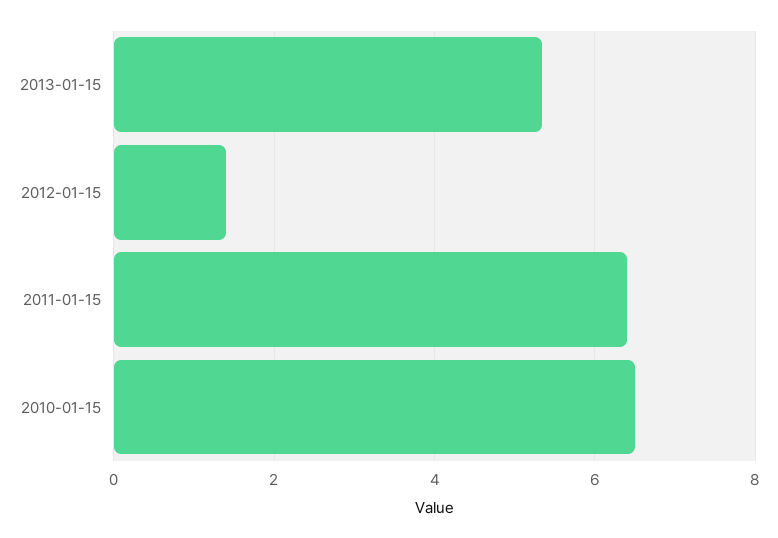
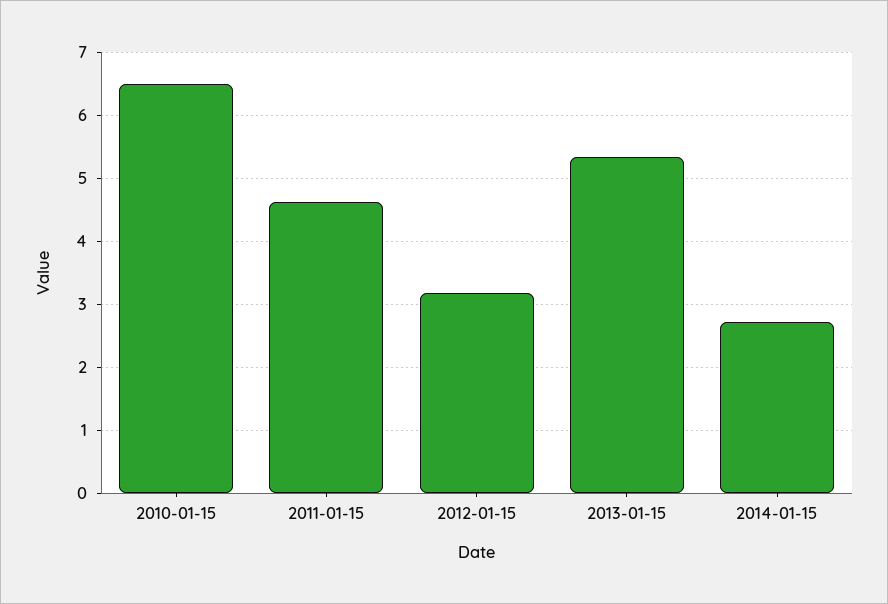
2012-01-15: 1.4 -> 3.2
2011-01-15: 6.4 -> 4.6
2014-01-15: none -> 2.7

